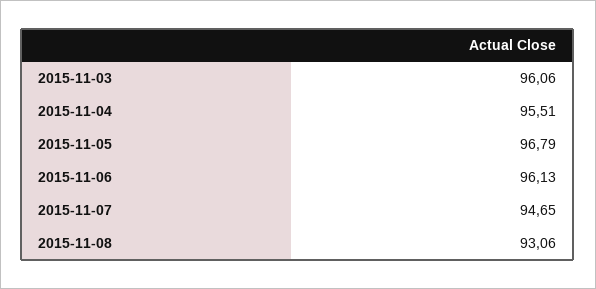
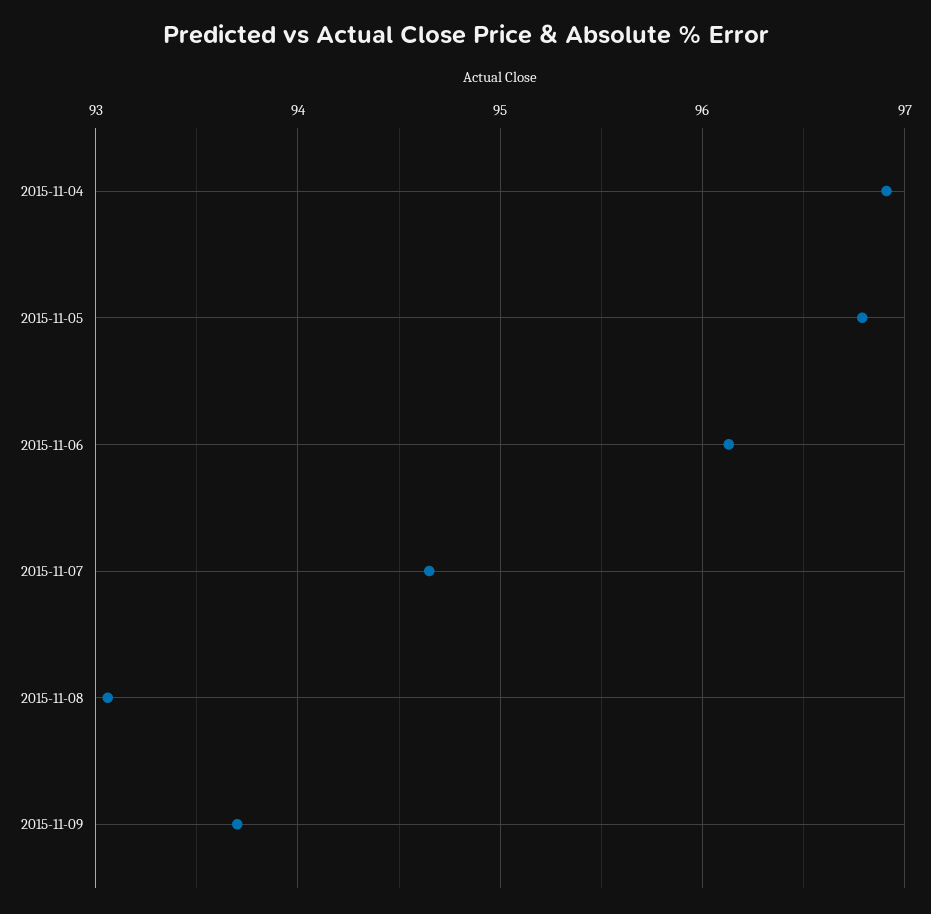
2015-11-03: 96.06 -> none
2015-11-04: 95.51 -> 96.9
2015-11-09: none -> 93.7

